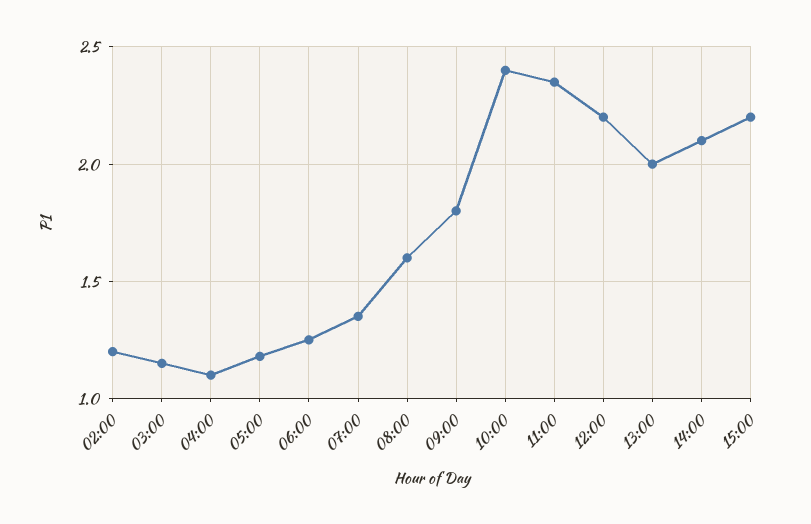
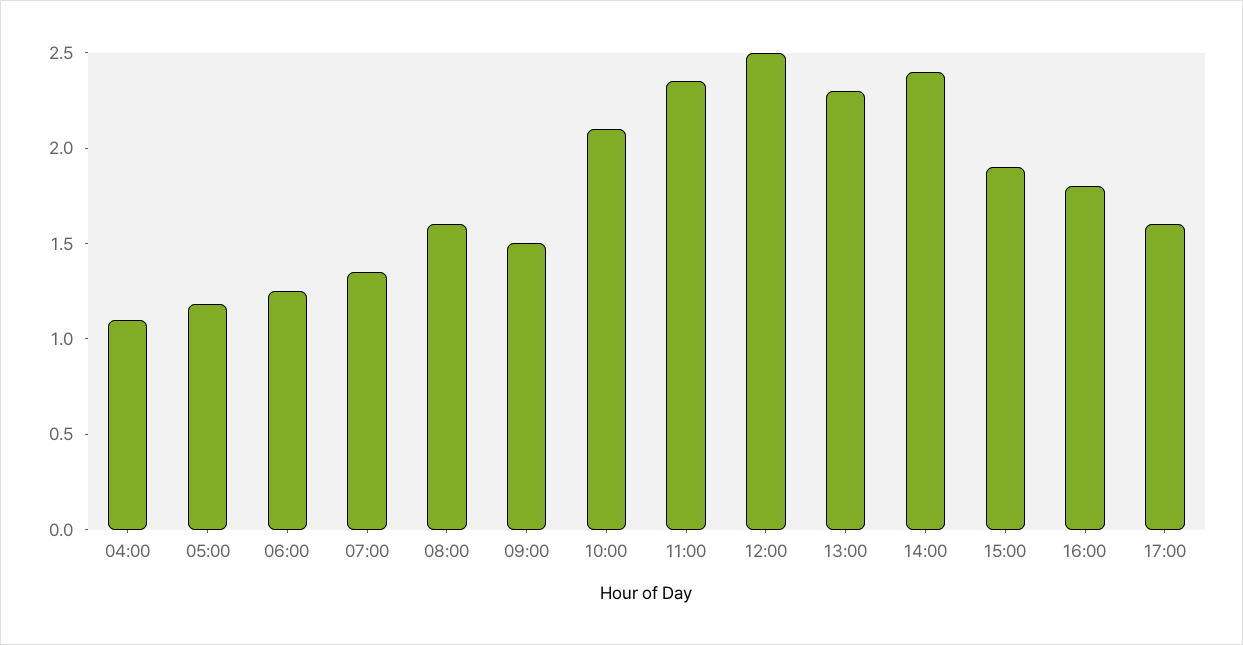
02:00: 1.2 -> none
03:00: 1.15 -> none
09:00: 1.8 -> 1.5
10:00: 2.4 -> 2.1
12:00: 2.2 -> 2.5
13:00: 2 -> 2.3
14:00: 2.1 -> 2.4
15:00: 2.2 -> 1.9
16:00: none -> 1.8
17:00: none -> 1.6

